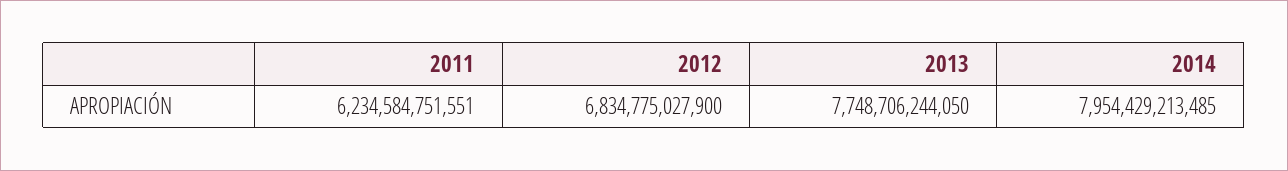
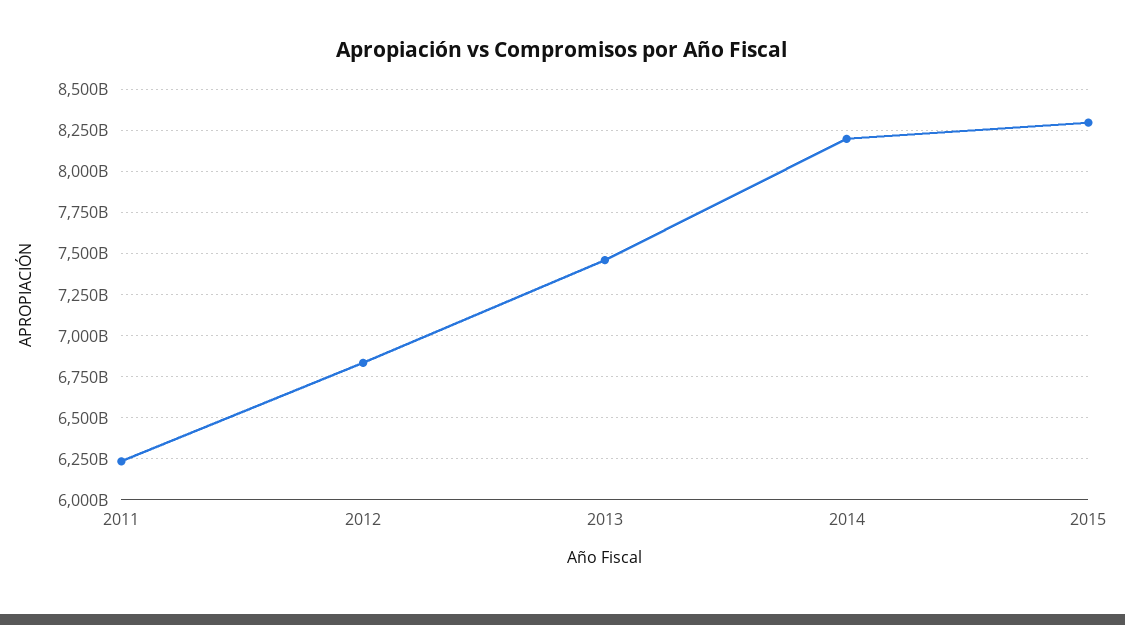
2013: 7748706244050 -> 7450000000000
2014: 7954429213485 -> 8200000000000
2015: none -> 8300000000000

